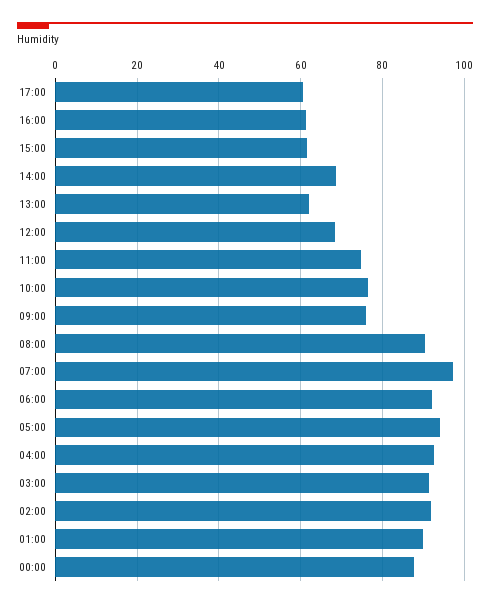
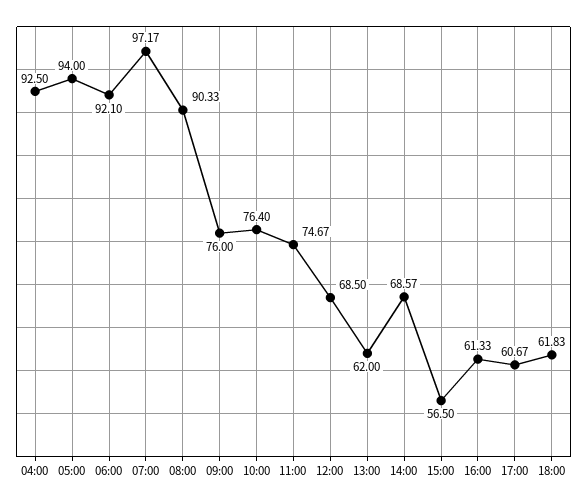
15:00: 62 -> 56.5
03:00: 92 -> none
02:00: 92 -> none
01:00: 90 -> none
00:00: 88 -> none
18:00: none -> 61.83

